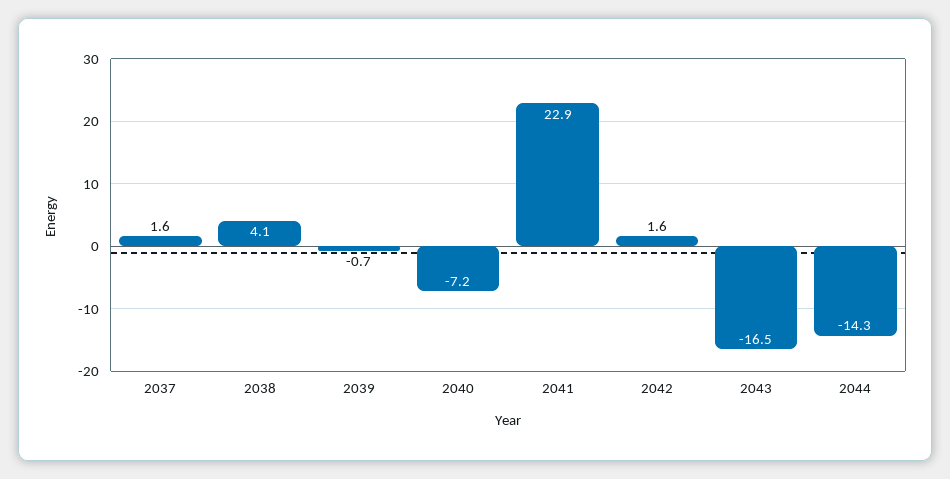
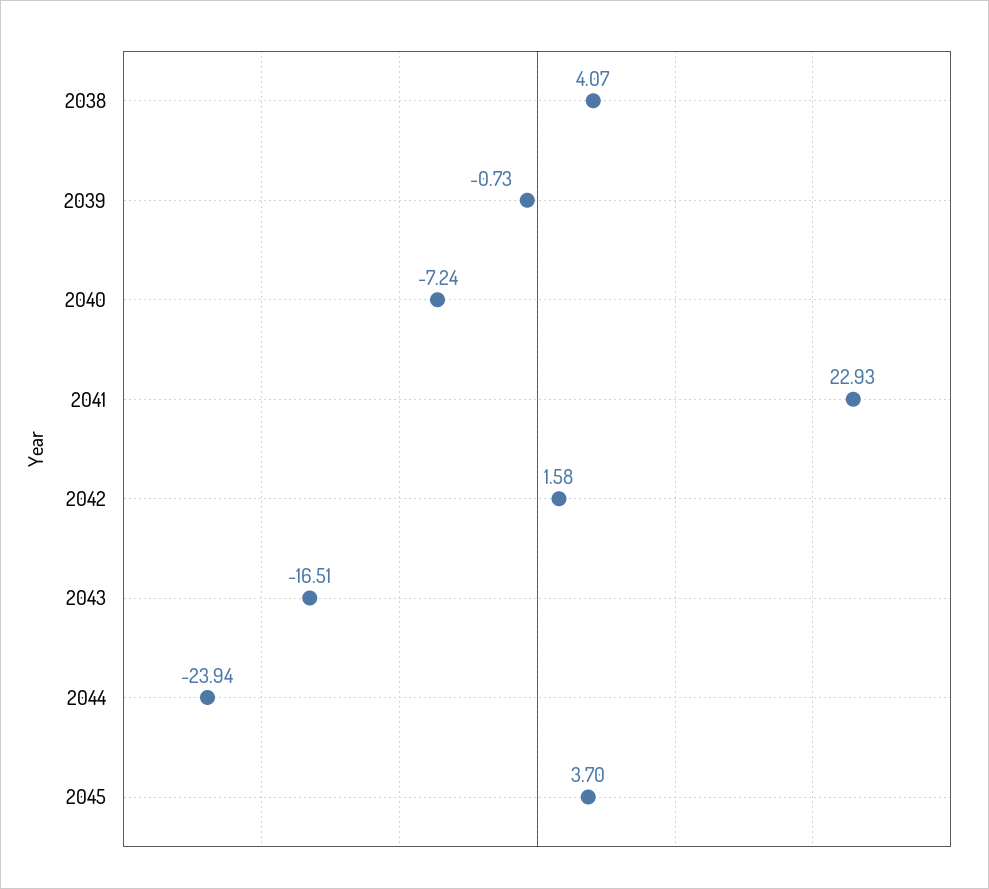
2037: 1.6 -> none
2044: -14.3 -> -23.94
2045: none -> 3.7

